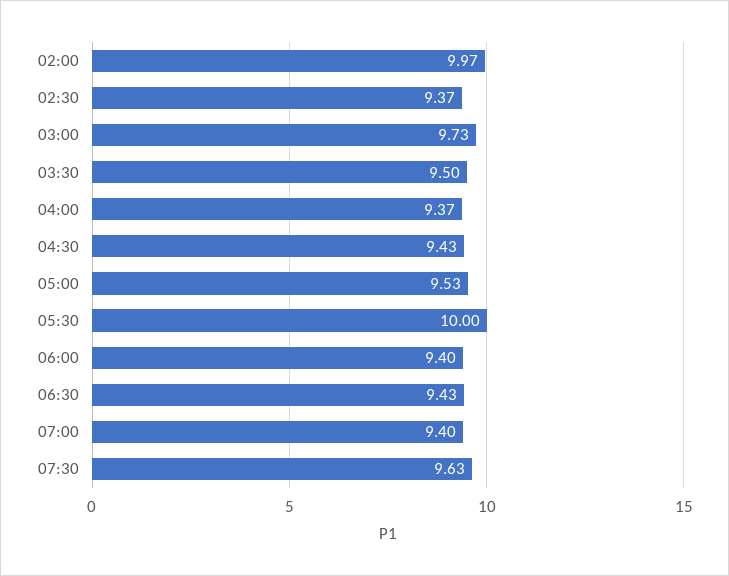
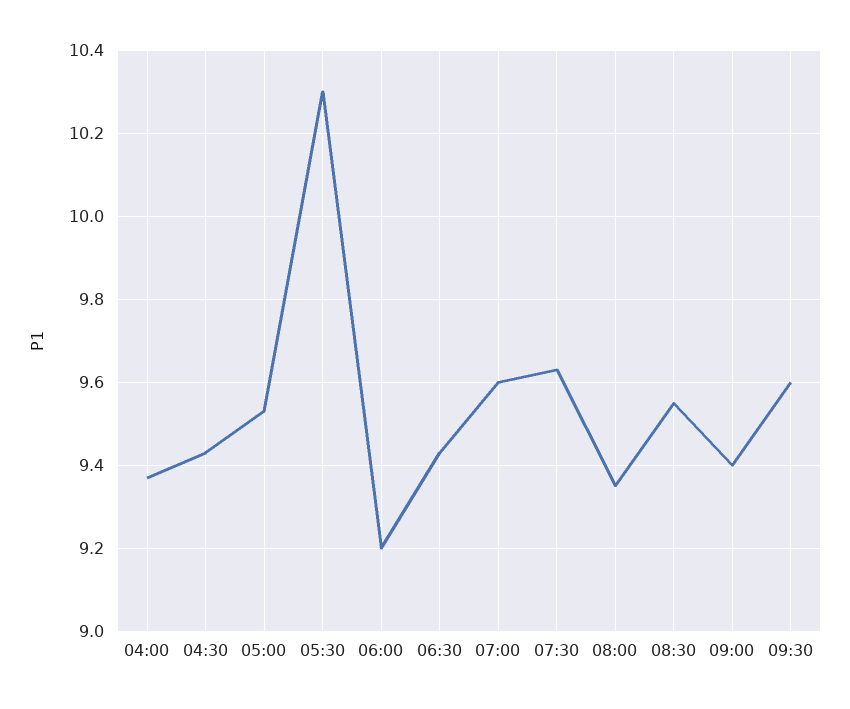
02:00: 9.97 -> none
02:30: 9.37 -> none
03:00: 9.73 -> none
03:30: 9.5 -> none
05:30: 10 -> 10.3
06:00: 9.4 -> 9.2
07:00: 9.4 -> 9.6
08:00: none -> 9.35
08:30: none -> 9.55
09:00: none -> 9.4
09:30: none -> 9.6

